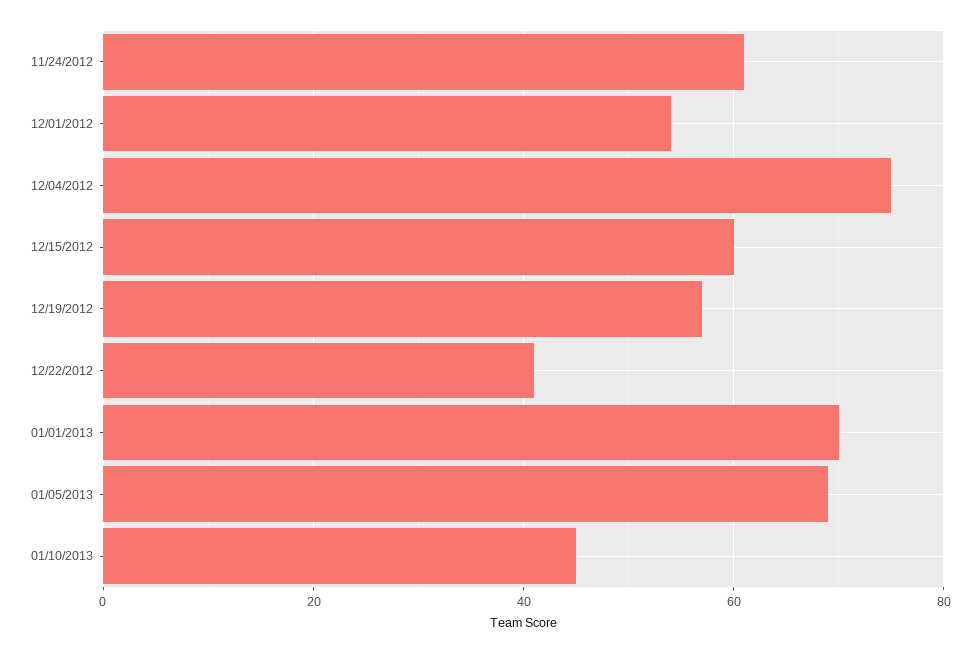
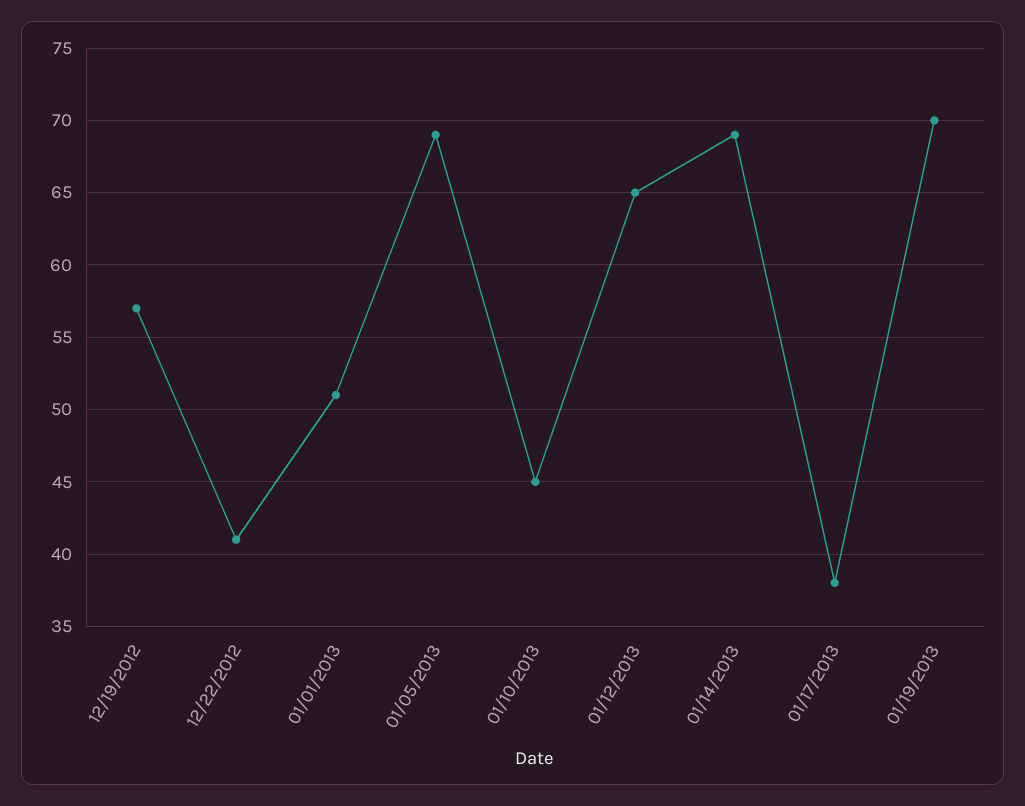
11/24/2012: 60 -> none
12/01/2012: 55 -> none
12/04/2012: 75 -> none
12/15/2012: 60 -> none
01/01/2013: 70 -> 51
01/12/2013: none -> 65
01/14/2013: none -> 69
01/17/2013: none -> 38
01/19/2013: none -> 70

